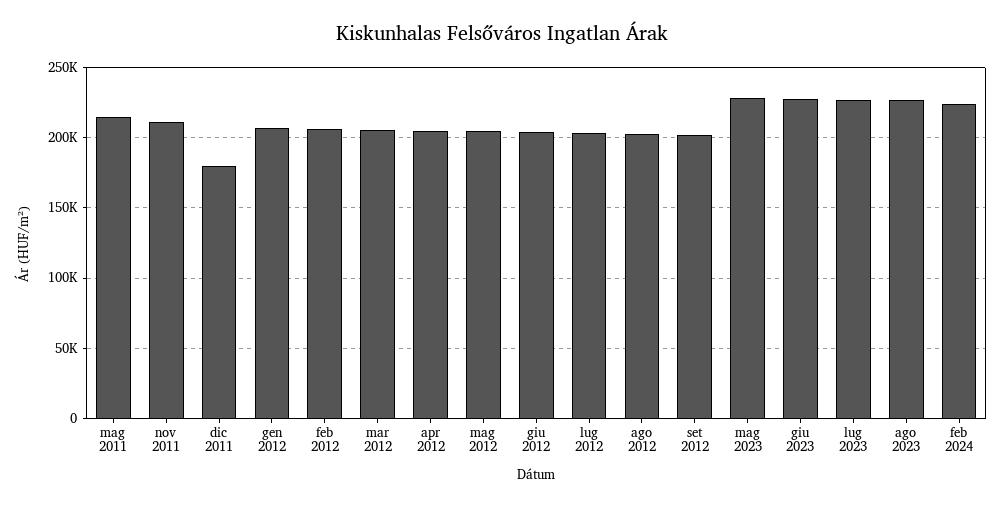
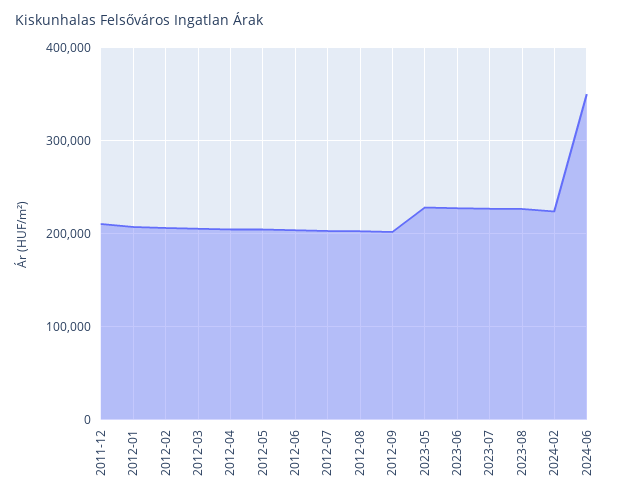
mag 2011: 215000 -> none
nov 2011: 210000 -> none
dic 2011: 180000 -> 210000
2024-06: none -> 350000

